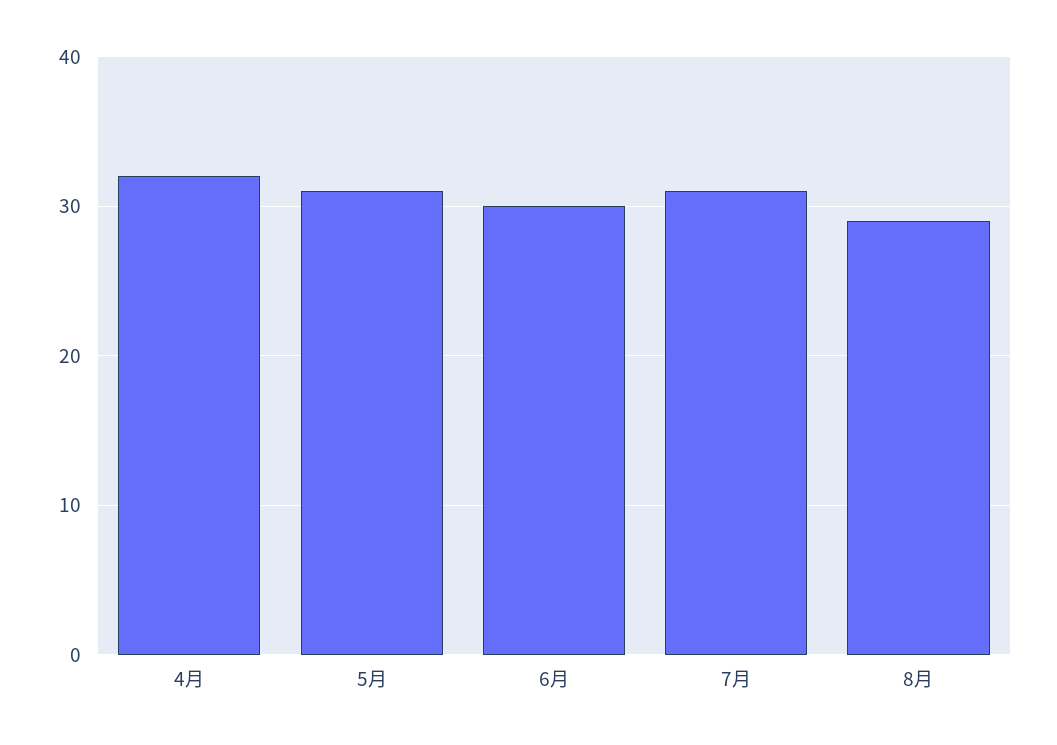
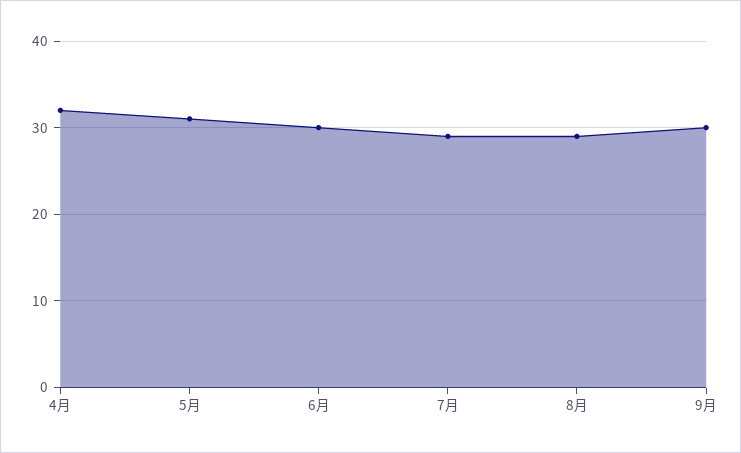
7月: 31 -> 29
9月: none -> 30

